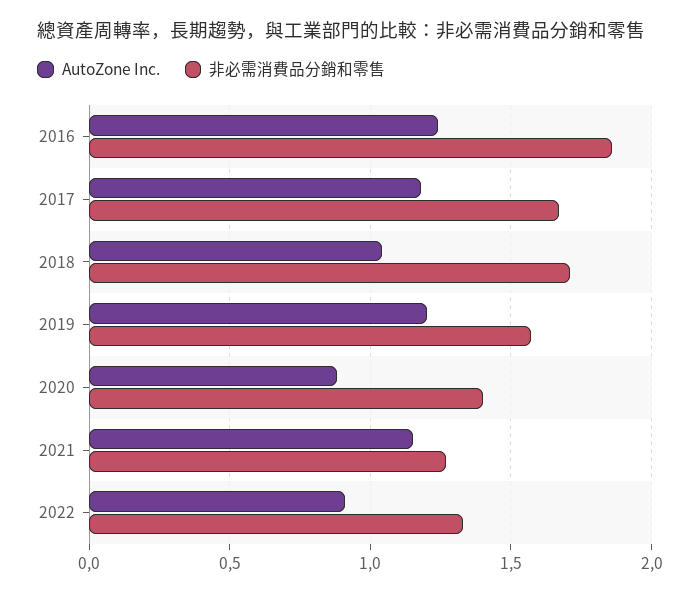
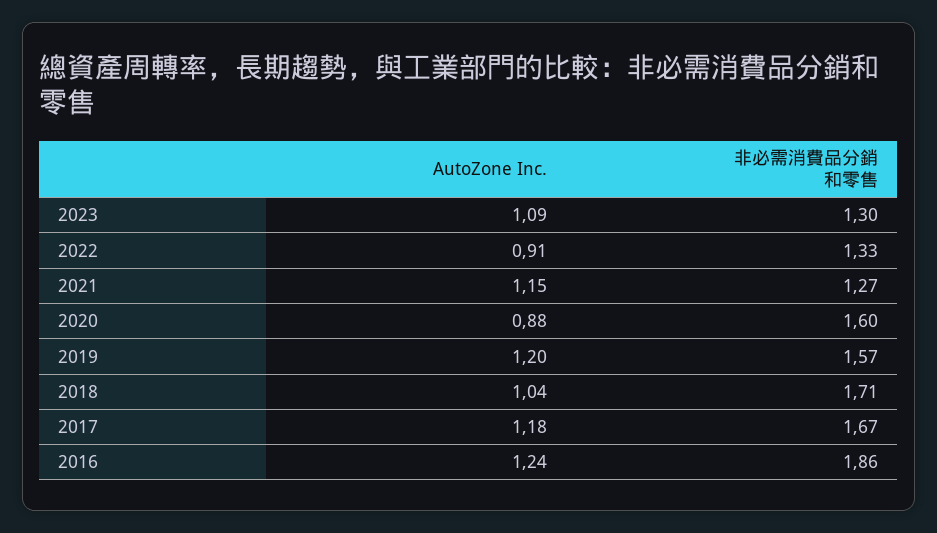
非必需消費品分銷和零售, 2020: 1.4 -> 1.6
AutoZone Inc., 2023: none -> 1.09
非必需消費品分銷和零售, 2023: none -> 1.3

